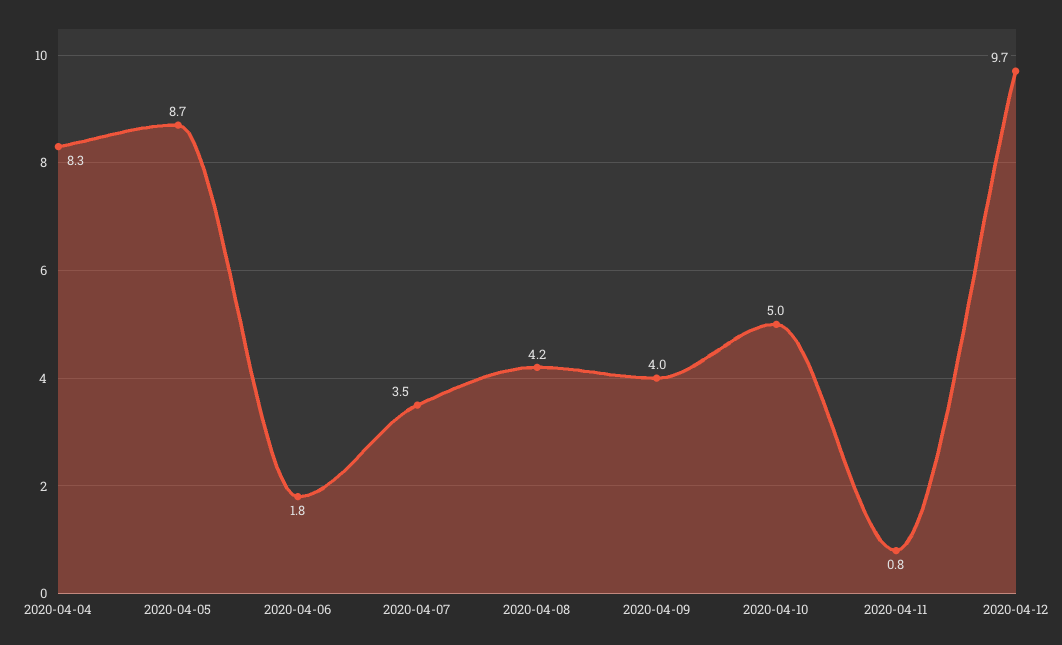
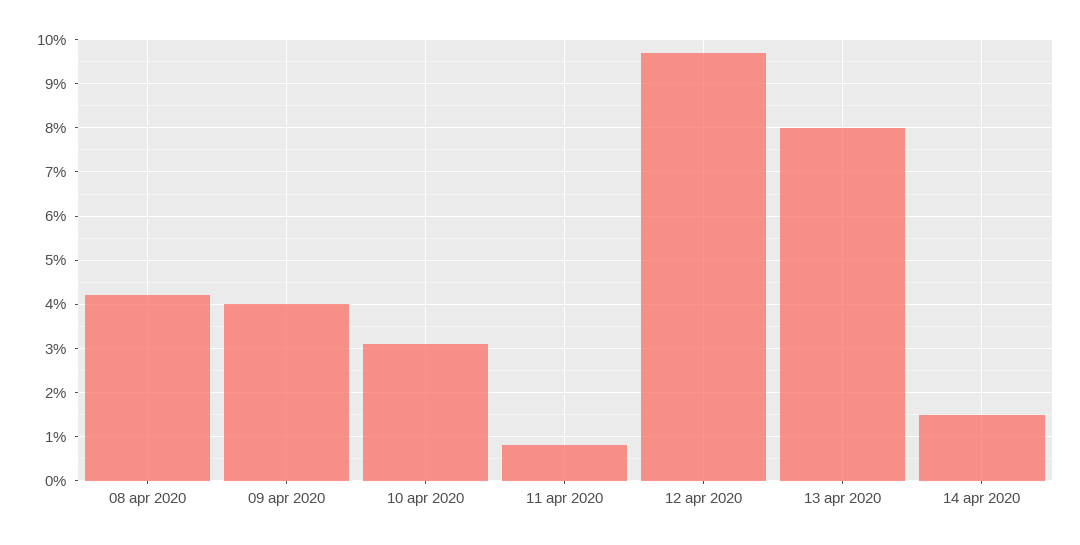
2020-04-04: 8.3 -> none
2020-04-05: 8.7 -> none
2020-04-06: 1.8 -> none
2020-04-07: 3.5 -> none
2020-04-10: 5 -> 3
13 apr 2020: none -> 8
14 apr 2020: none -> 1.5

